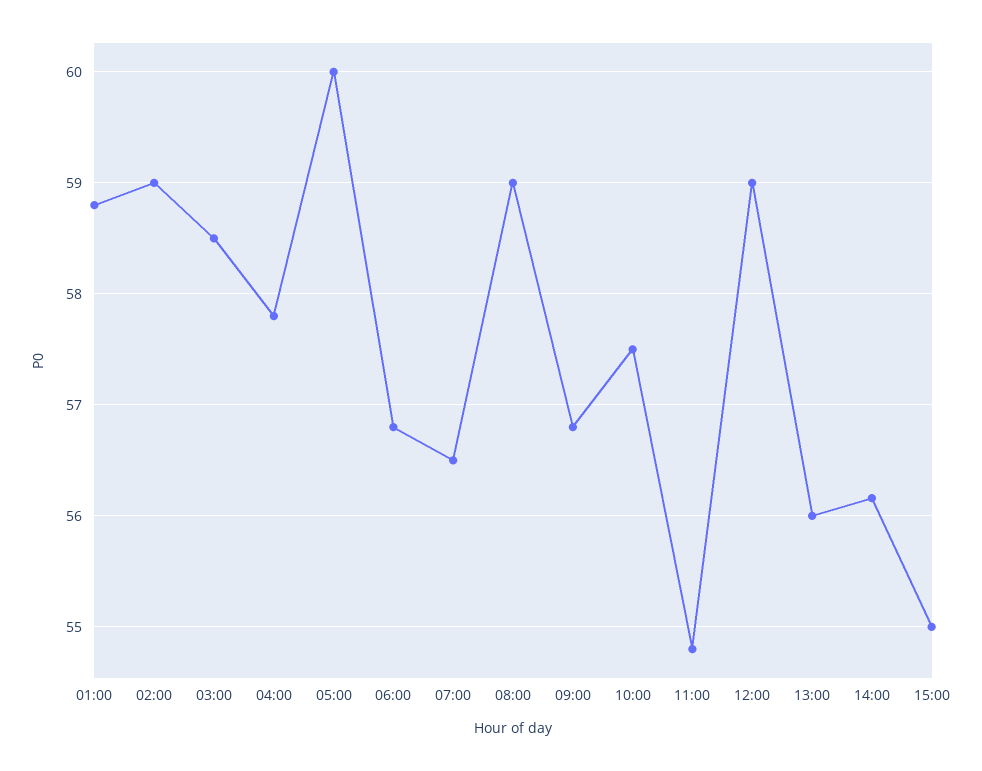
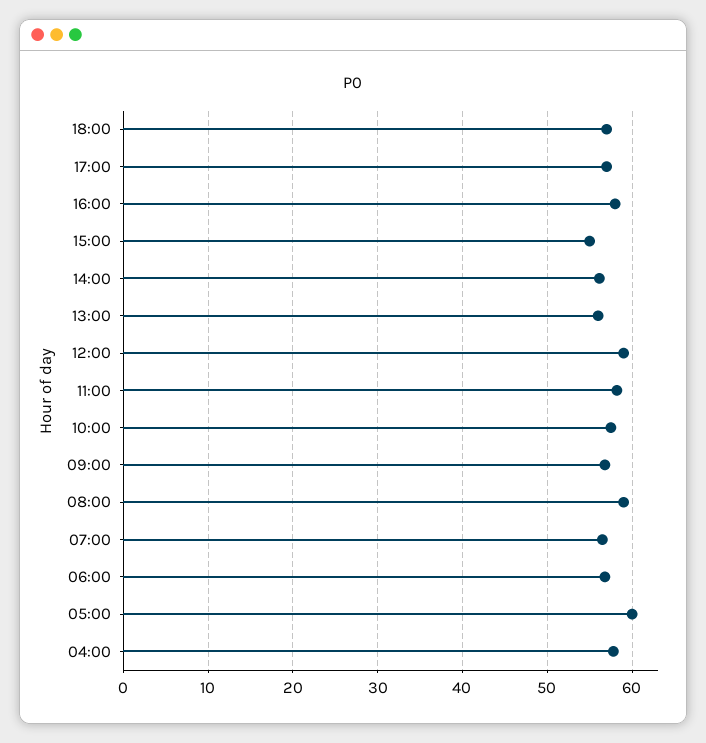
01:00: 58.8 -> none
02:00: 59 -> none
03:00: 58.5 -> none
11:00: 54.8 -> 58
18:00: none -> 57
17:00: none -> 57
16:00: none -> 58

